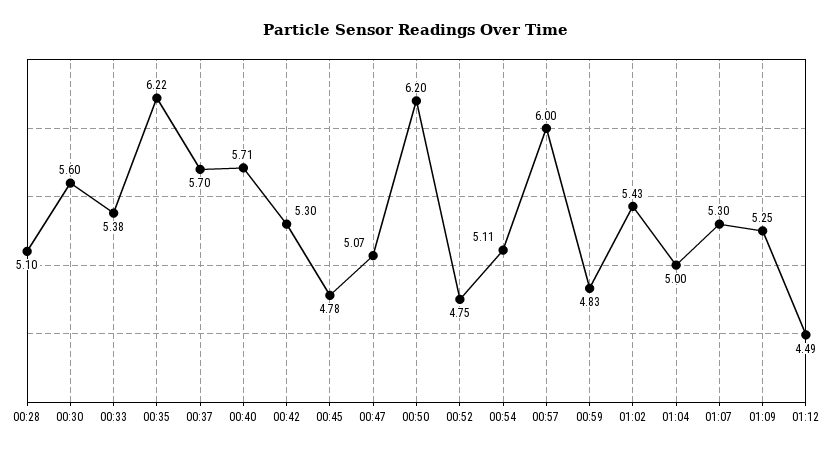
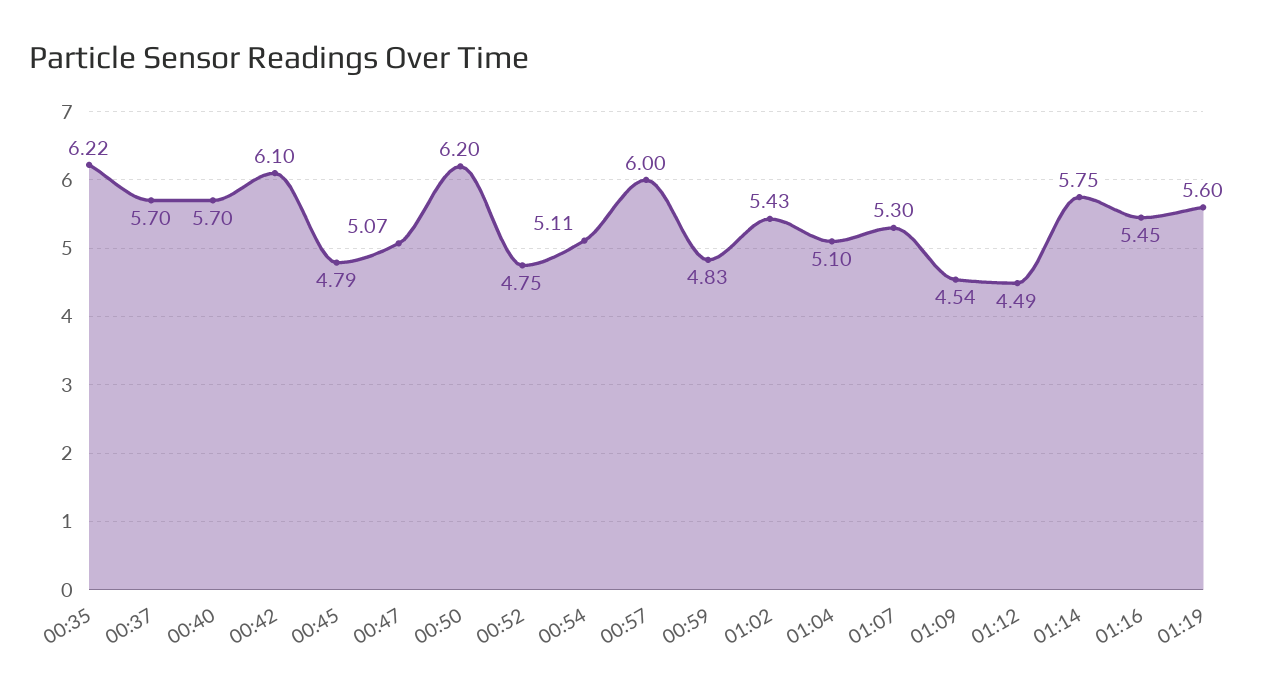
00:28: 5.1 -> none
00:30: 5.6 -> none
00:33: 5.38 -> none
00:40: 5.71 -> 5.7
00:42: 5.3 -> 6.1
00:45: 4.78 -> 4.79
01:04: 5 -> 5.1
01:09: 5.25 -> 4.54
01:14: none -> 5.75
01:16: none -> 5.45
01:19: none -> 5.6

